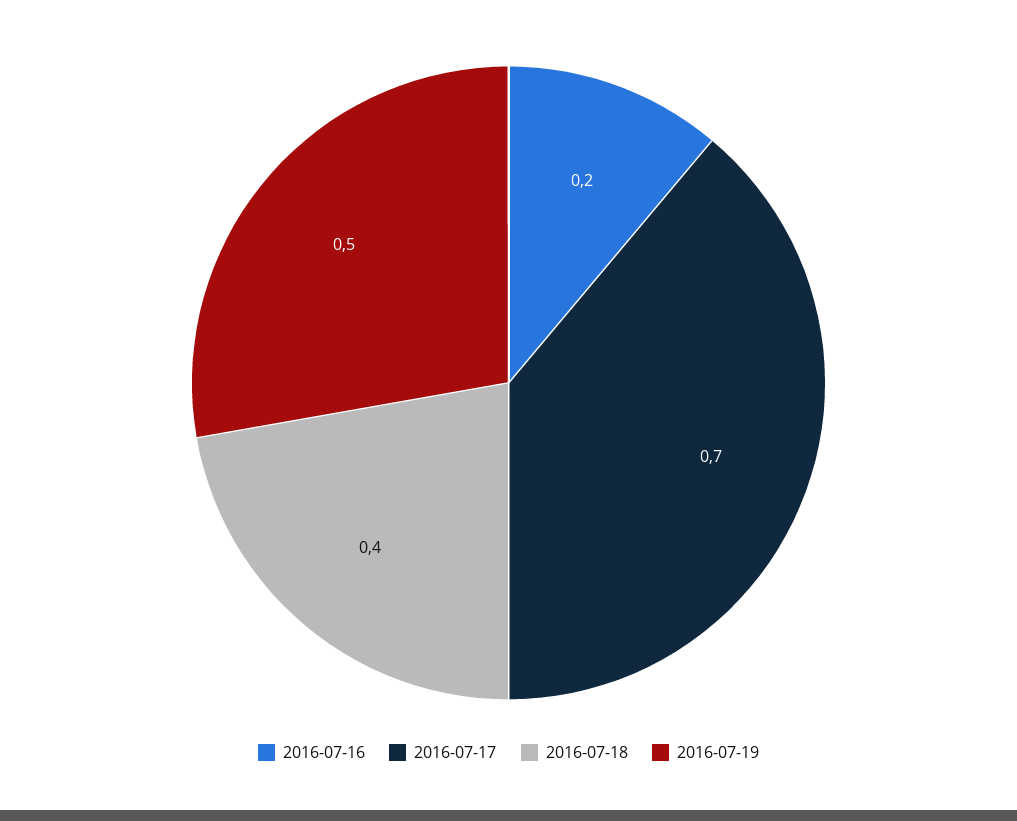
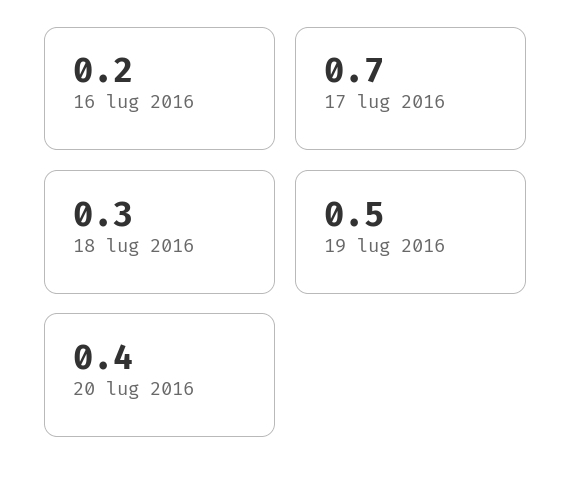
2016-07-18: 0.4 -> 0.3
20 lug 2016: none -> 0.4

